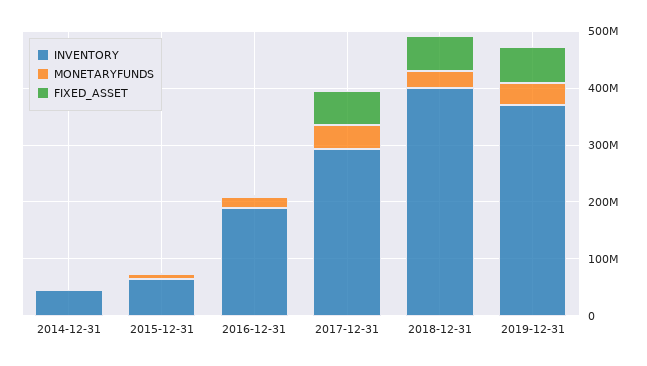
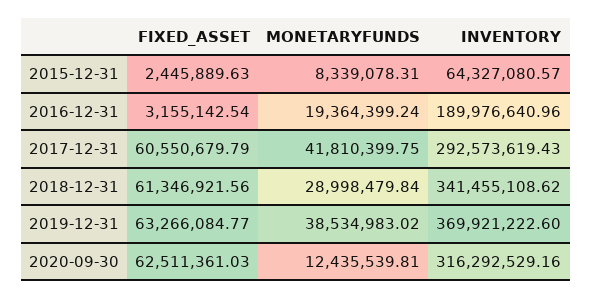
INVENTORY, 2014-12-31: 40000000 -> none
MONETARYFUNDS, 2014-12-31: 0 -> none
FIXED_ASSET, 2014-12-31: 0 -> none
INVENTORY, 2018-12-31: 400000000 -> 341455108.62
FIXED_ASSET, 2020-09-30: none -> 62511361.03
MONETARYFUNDS, 2020-09-30: none -> 12435539.81
INVENTORY, 2020-09-30: none -> 316292529.16

